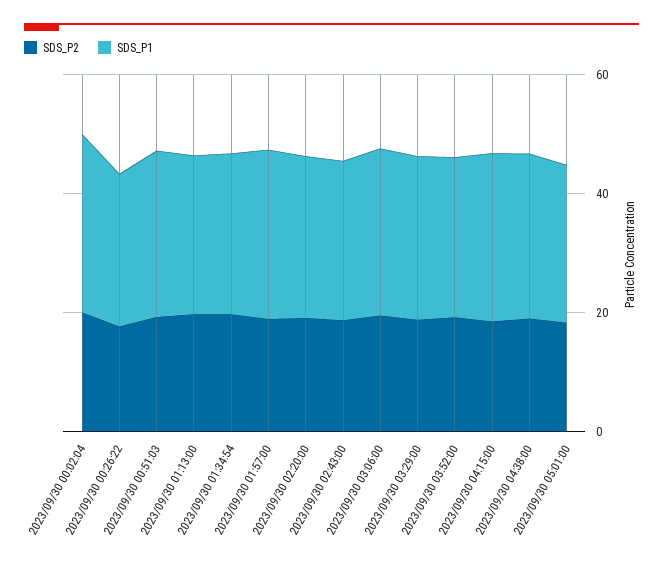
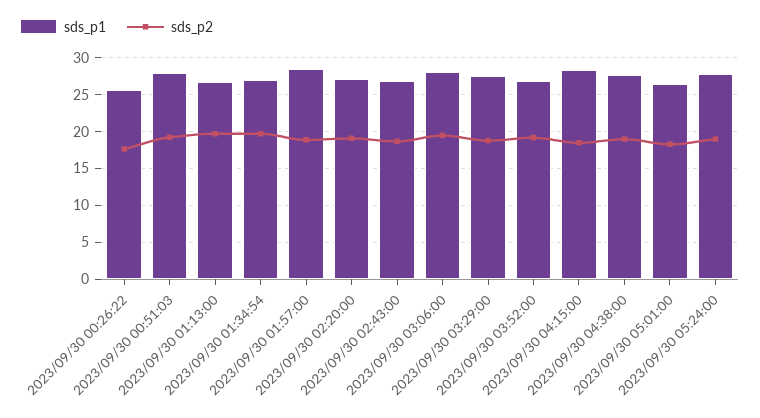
SDS_P2, 2023/09/30 00:02:04: 20 -> none
SDS_P1, 2023/09/30 00:02:04: 30 -> none
SDS_P1, 2023/09/30 05:24:00: none -> 28
SDS_P2, 2023/09/30 05:24:00: none -> 19

